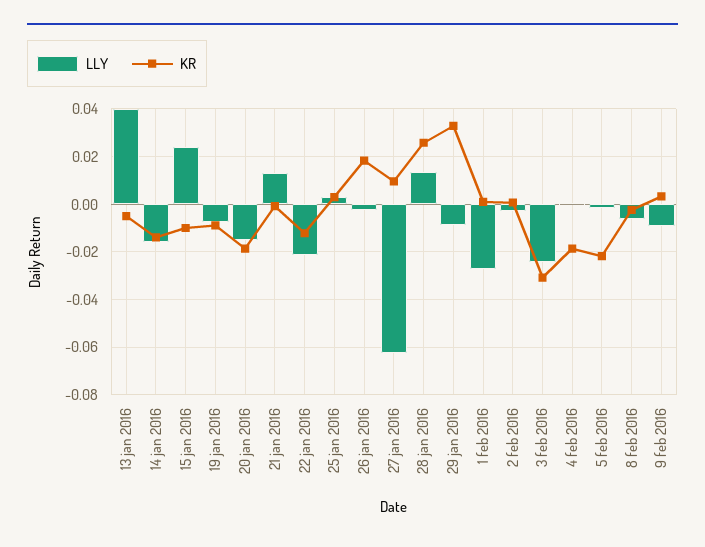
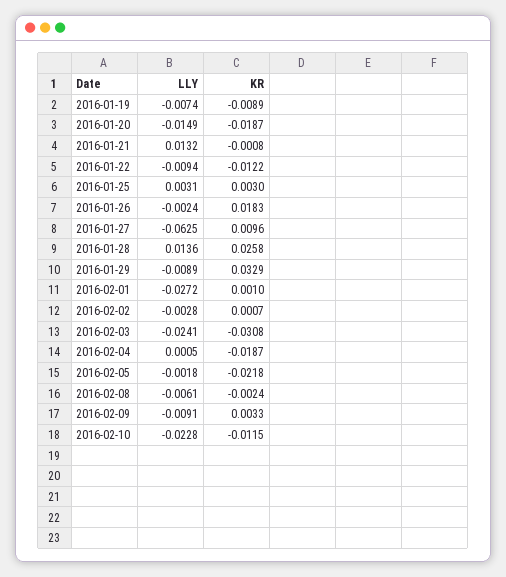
LLY, 13 jan 2016: 0.04 -> none
KR, 13 jan 2016: -0.005 -> none
LLY, 14 jan 2016: -0.015 -> none
KR, 14 jan 2016: -0.015 -> none
LLY, 15 jan 2016: 0.025 -> none
KR, 15 jan 2016: -0.01 -> none
LLY, 22 jan 2016: -0.02 -> -0.0094
LLY, 2016-02-10: none -> -0.0228
KR, 2016-02-10: none -> -0.0115

